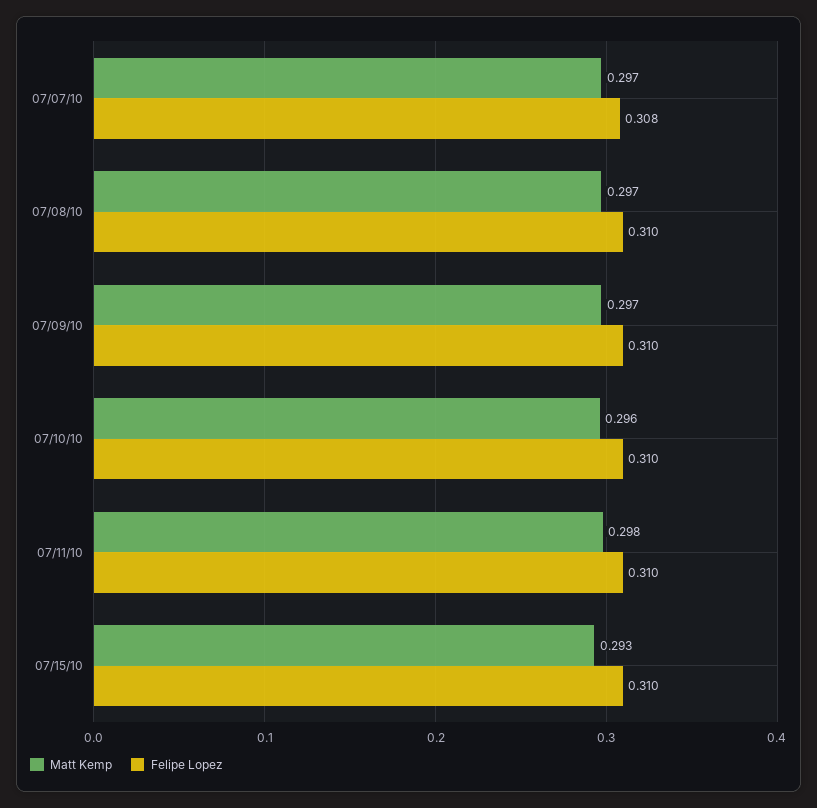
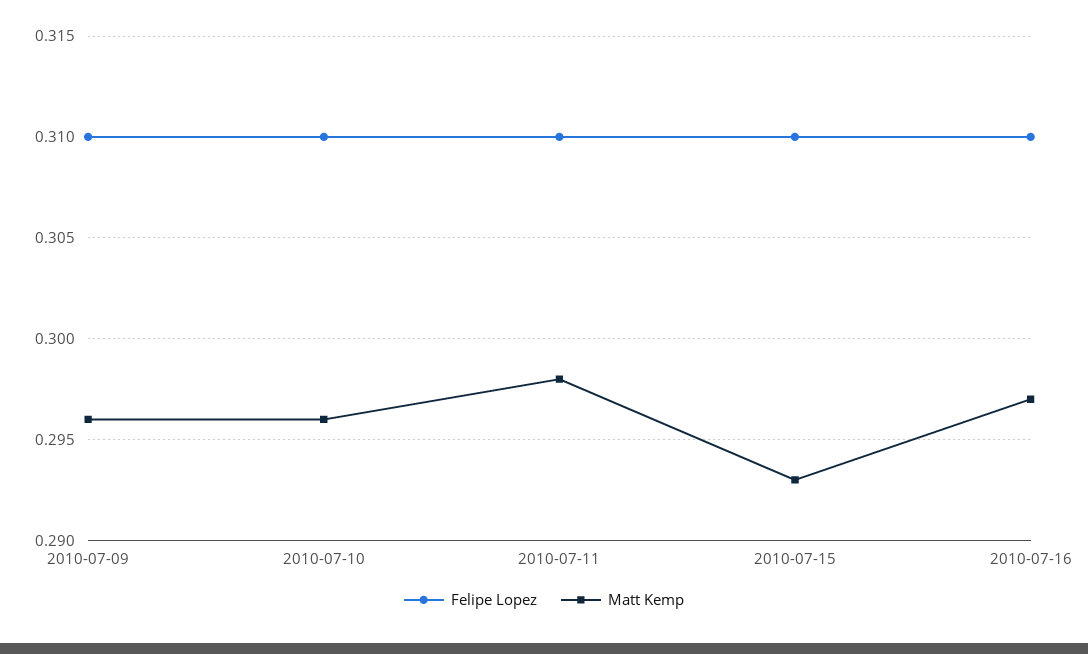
Matt Kemp, 07/07/10: 0.297 -> none
Felipe Lopez, 07/07/10: 0.308 -> none
Matt Kemp, 07/08/10: 0.297 -> none
Felipe Lopez, 07/08/10: 0.31 -> none
Matt Kemp, 07/09/10: 0.297 -> 0.296
Felipe Lopez, 2010-07-16: none -> 0.31
Matt Kemp, 2010-07-16: none -> 0.297

